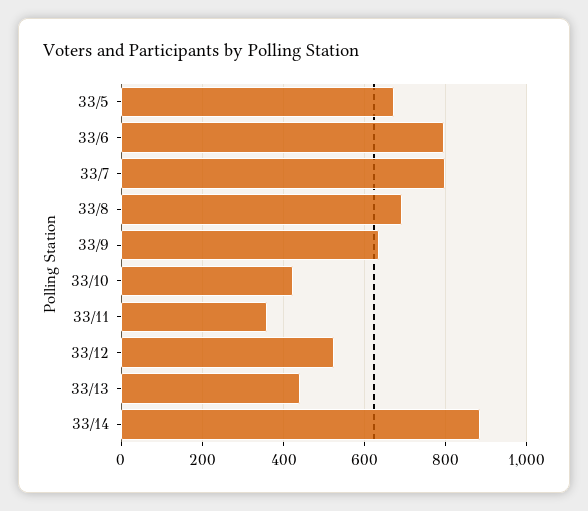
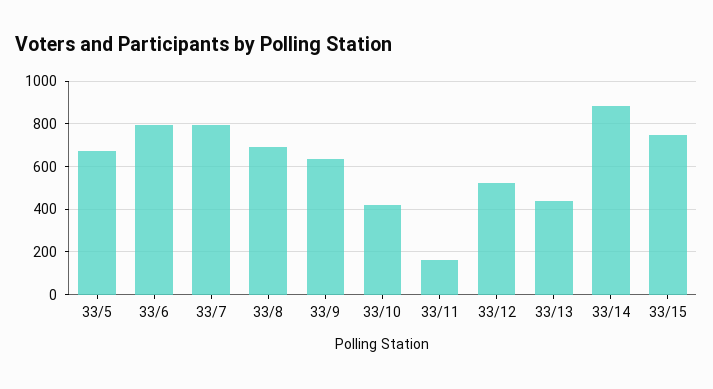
33/11: 360 -> 150
33/15: none -> 750

